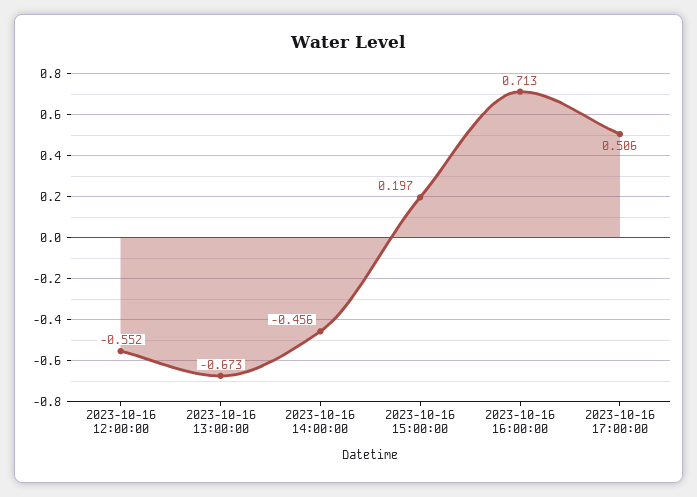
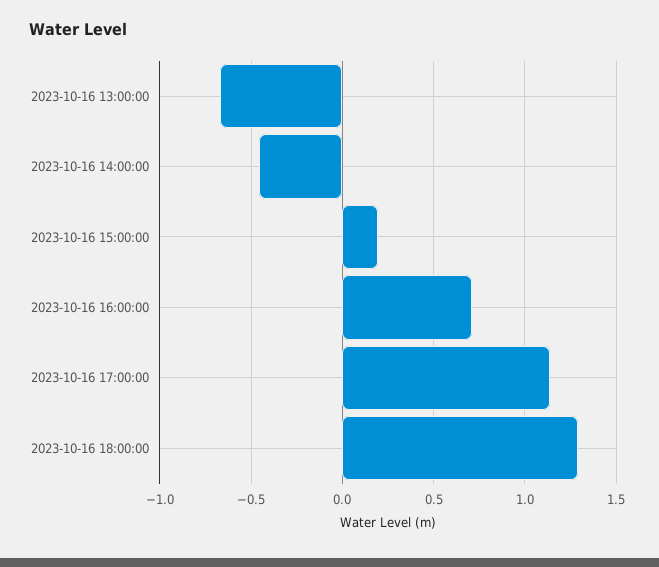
2023-10-16 12:00:00: -0.552 -> none
2023-10-16 17:00:00: 0.506 -> 1.15
2023-10-16 18:00:00: none -> 1.3

